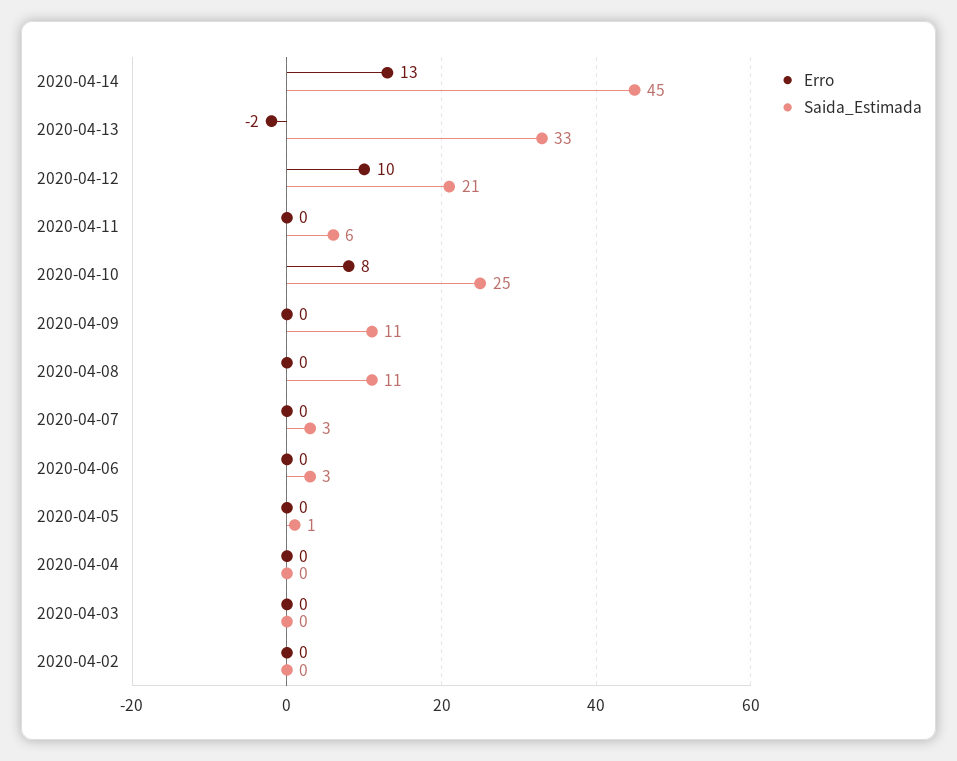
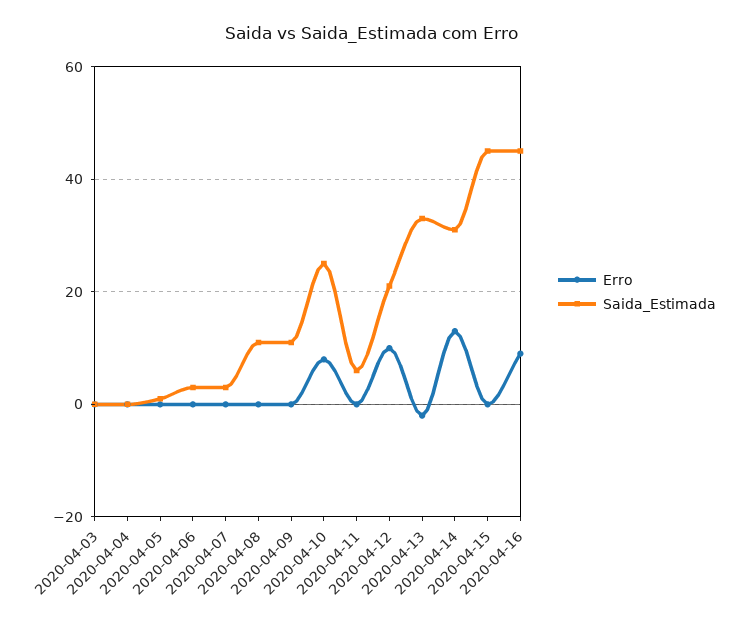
Saida_Estimada, 2020-04-14: 45 -> 30
Erro, 2020-04-02: 0 -> none
Saida_Estimada, 2020-04-02: 0 -> none
Erro, 2020-04-15: none -> 0
Saida_Estimada, 2020-04-15: none -> 45
Erro, 2020-04-16: none -> 10
Saida_Estimada, 2020-04-16: none -> 45

